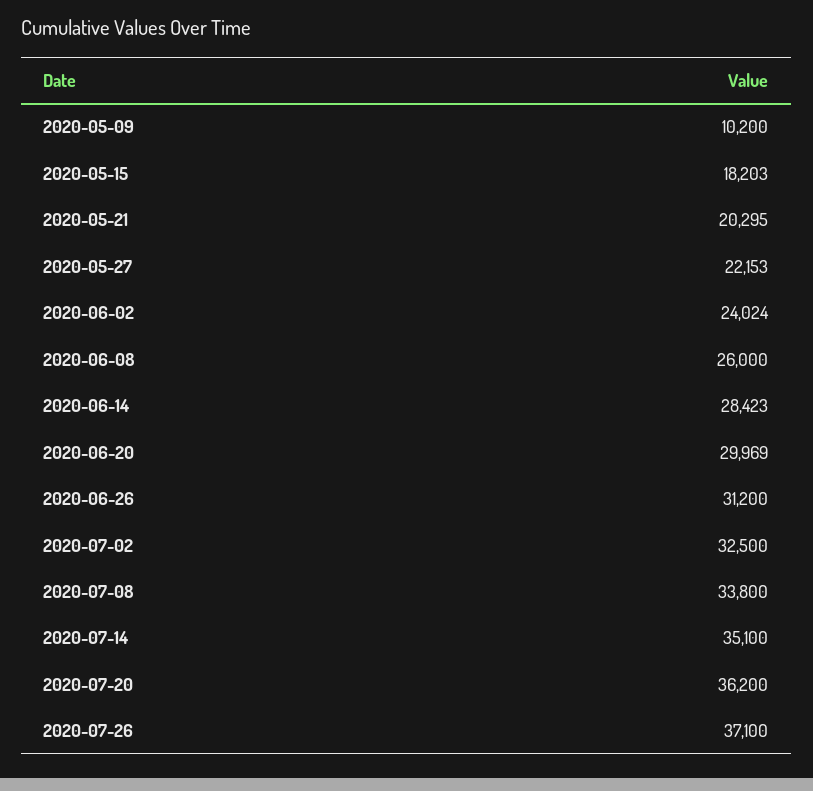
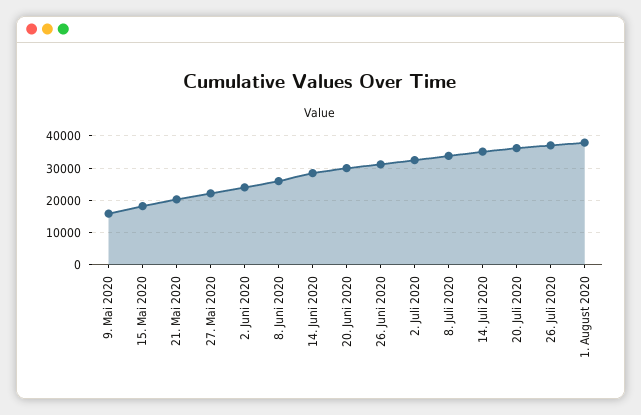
2020-05-09: 10200 -> 16000
1. August 2020: none -> 38000

